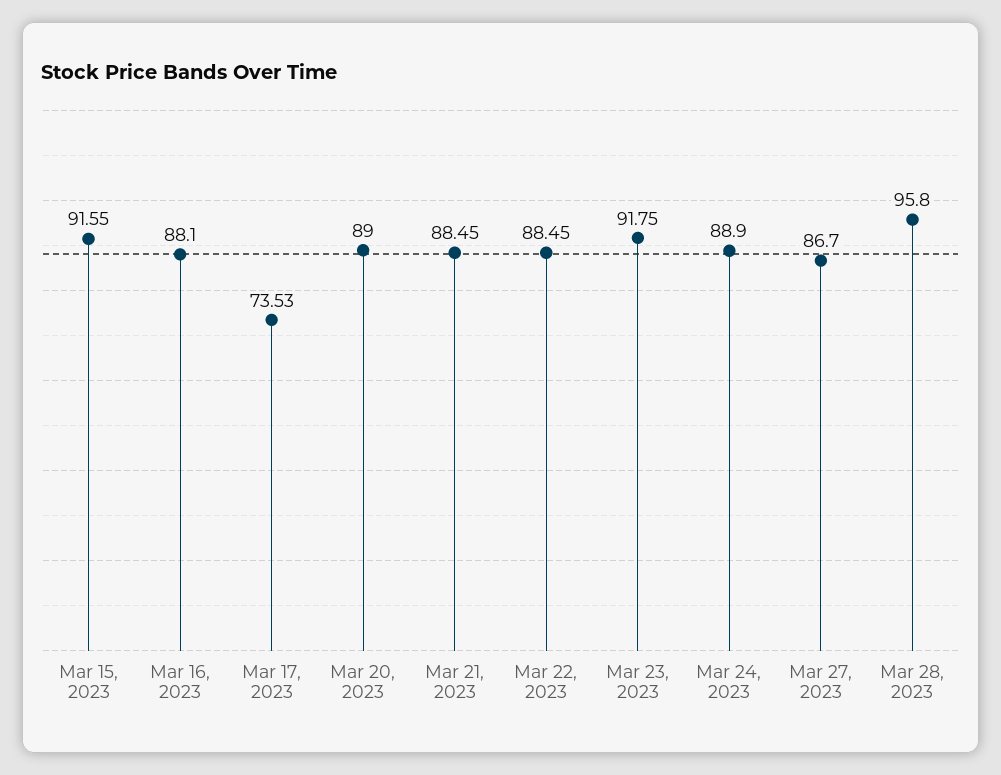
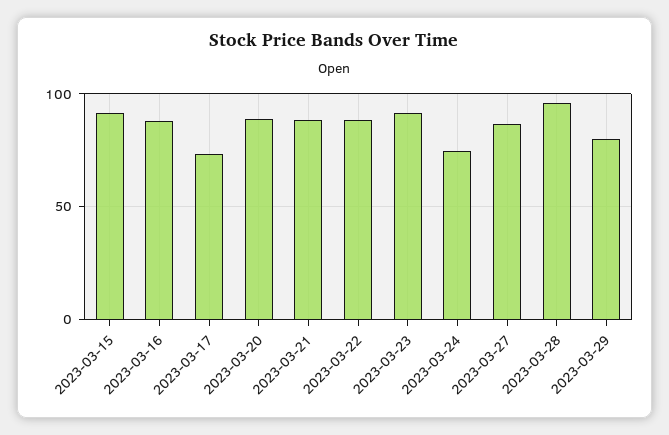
Mar 24, 2023: 88.9 -> 75
2023-03-29: none -> 80

